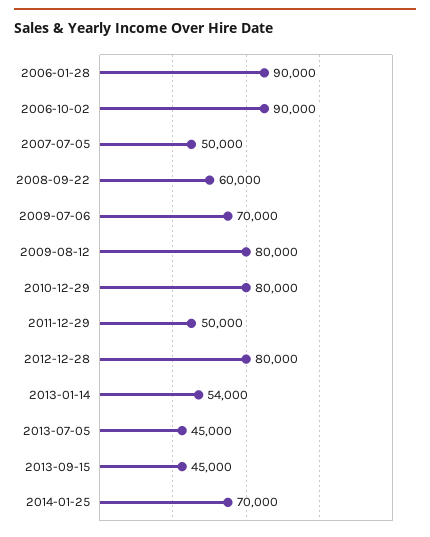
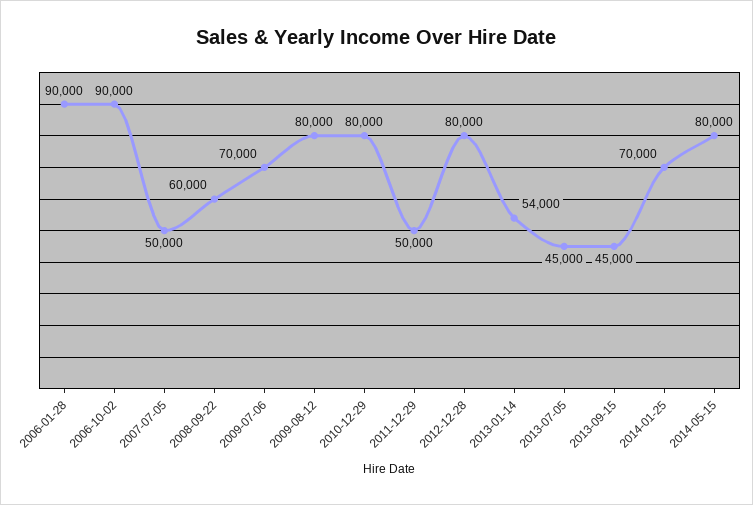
2014-05-15: none -> 80000

